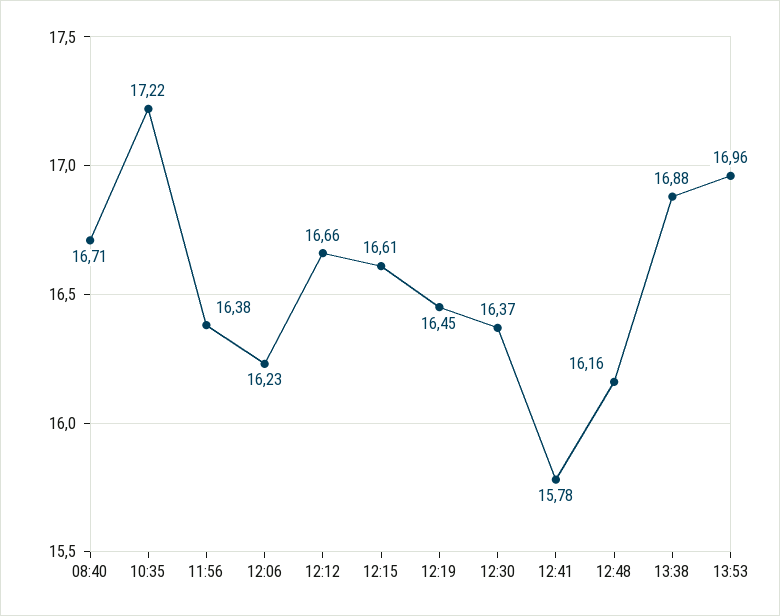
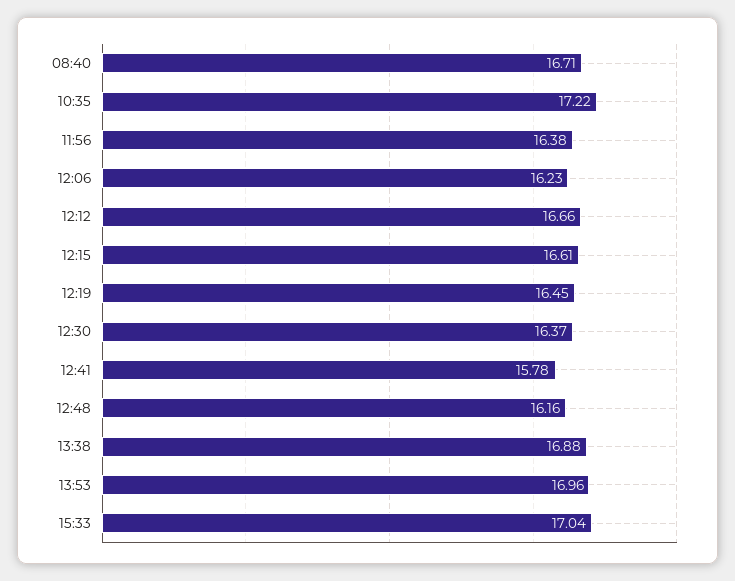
15:33: none -> 17.04

